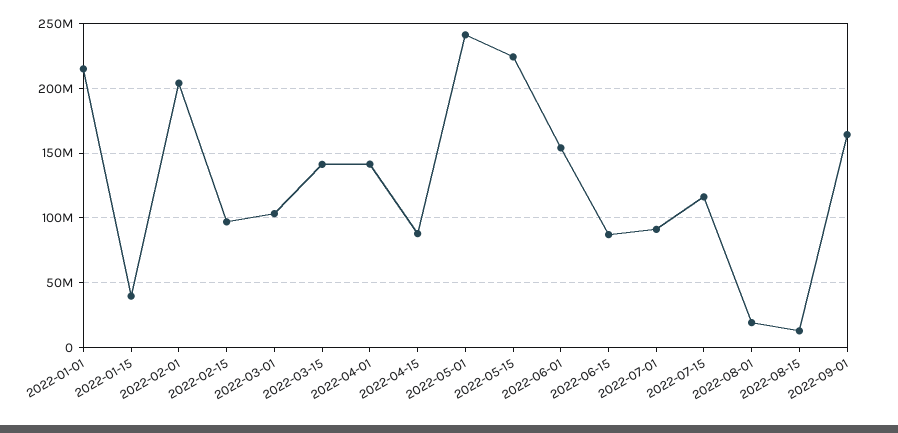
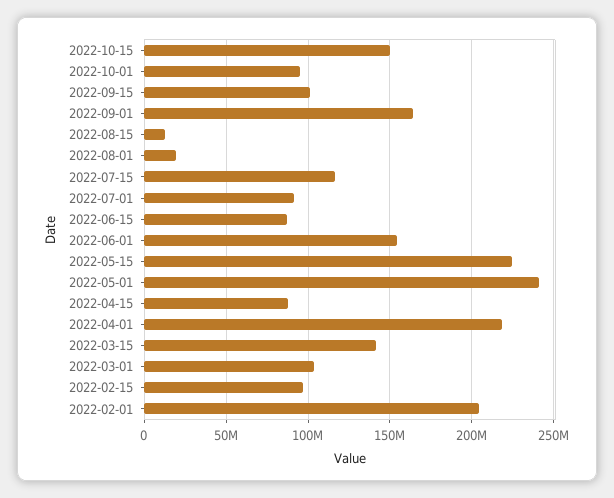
2022-01-01: 215000000 -> none
2022-01-15: 40000000 -> none
2022-04-01: 140000000 -> 220000000
2022-10-15: none -> 150000000
2022-10-01: none -> 95000000
2022-09-15: none -> 100000000

